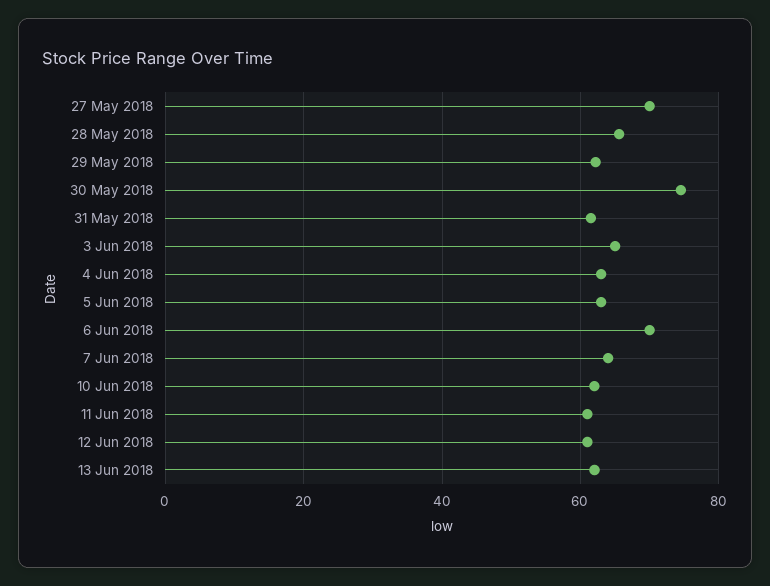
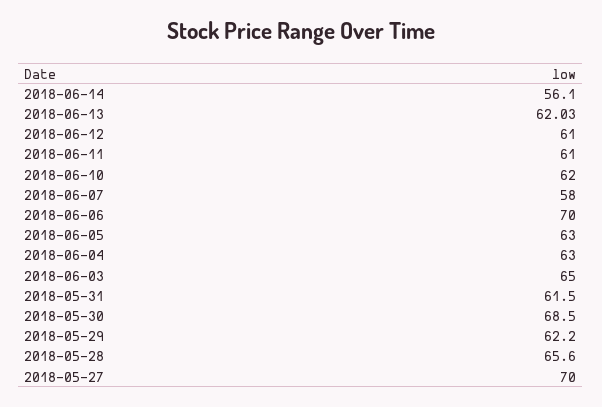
30 May 2018: 74 -> 68.5
7 Jun 2018: 64 -> 58
2018-06-14: none -> 56.1

